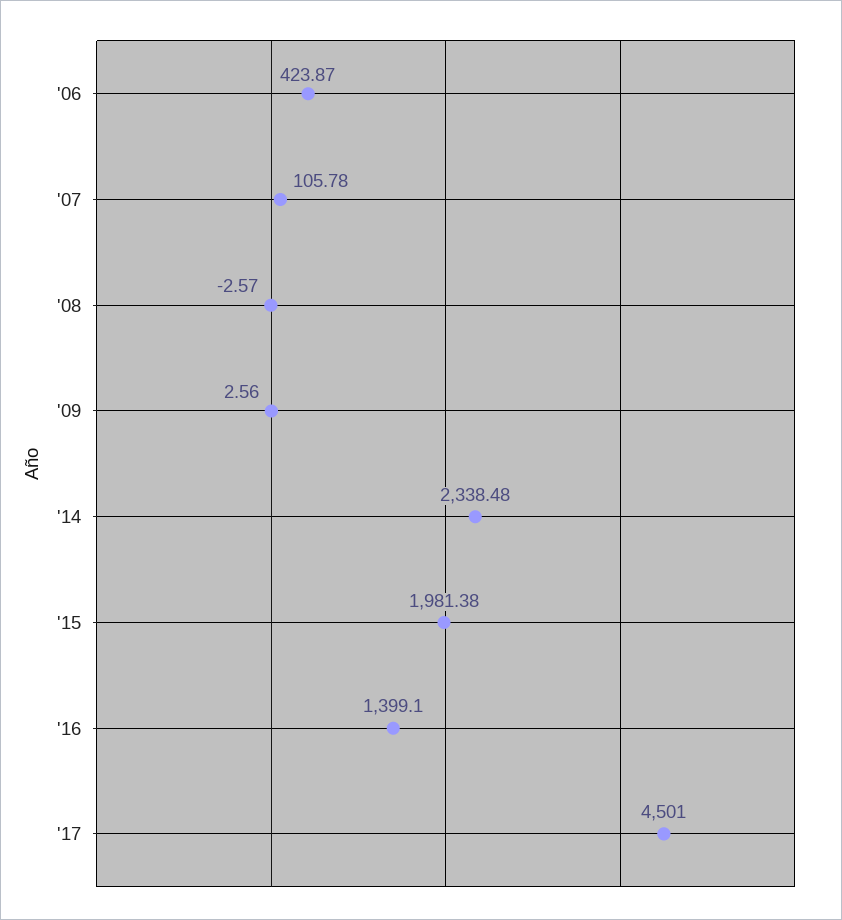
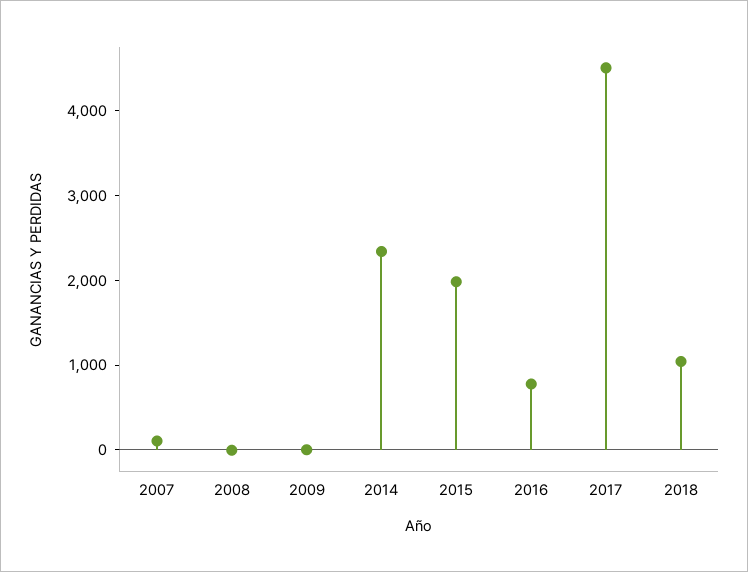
'06: 423.87 -> none
'16: 1399.1 -> 800
2018: none -> 1000

